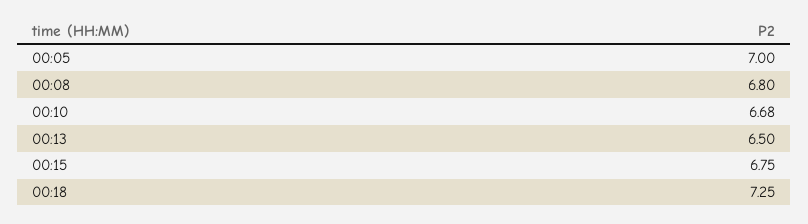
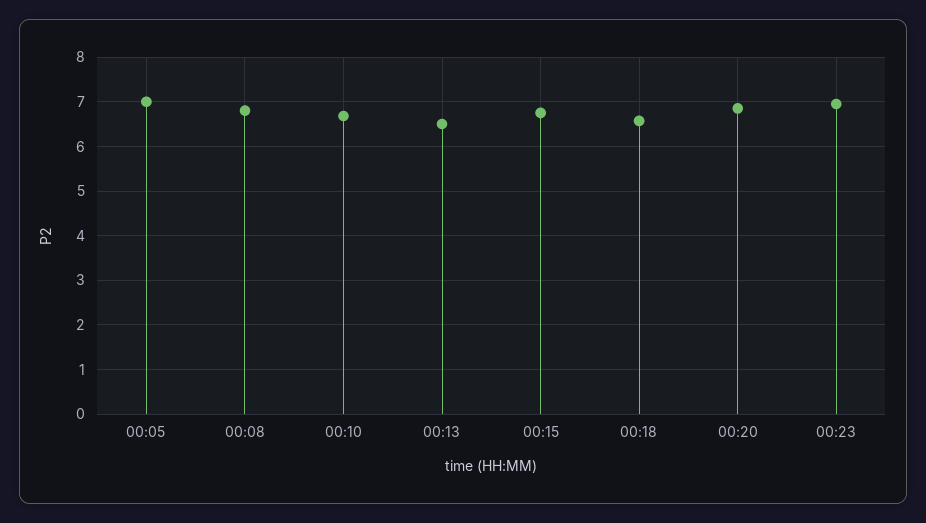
00:18: 7.25 -> 6.6
00:20: none -> 6.8
00:23: none -> 7

